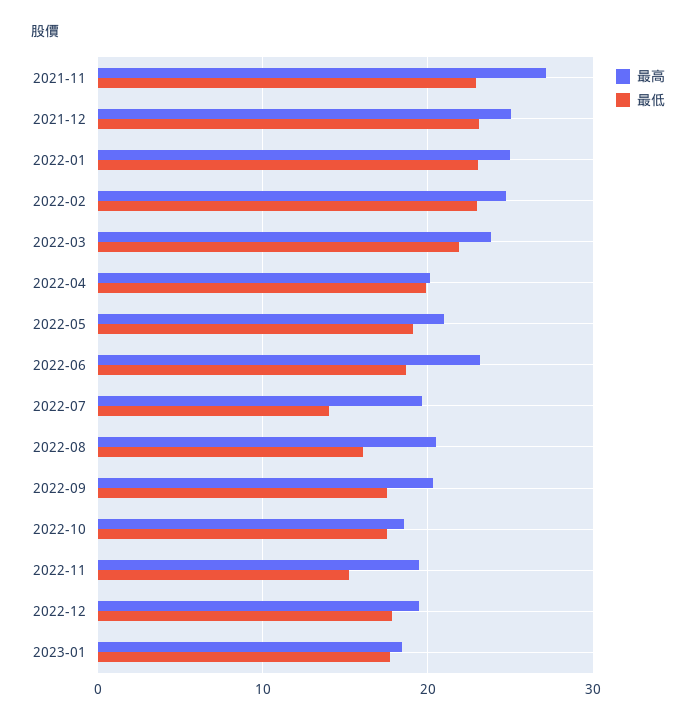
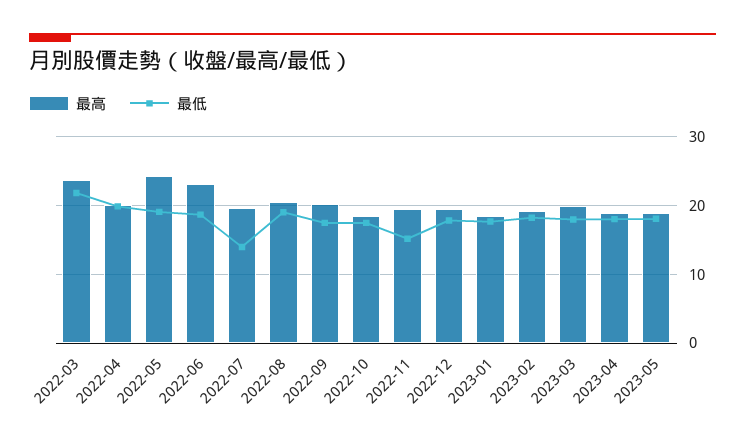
最高, 2021-11: 27 -> none
最低, 2021-11: 23 -> none
最高, 2021-12: 25 -> none
最低, 2021-12: 23 -> none
最高, 2022-01: 25 -> none
最低, 2022-01: 23 -> none
最高, 2022-02: 25 -> none
最低, 2022-02: 23 -> none
最高, 2022-05: 21 -> 24
最低, 2022-08: 16 -> 19
最高, 2023-02: none -> 19
最低, 2023-02: none -> 18
最高, 2023-03: none -> 20
最低, 2023-03: none -> 18
最高, 2023-04: none -> 19
最低, 2023-04: none -> 18
最高, 2023-05: none -> 19
最低, 2023-05: none -> 18

